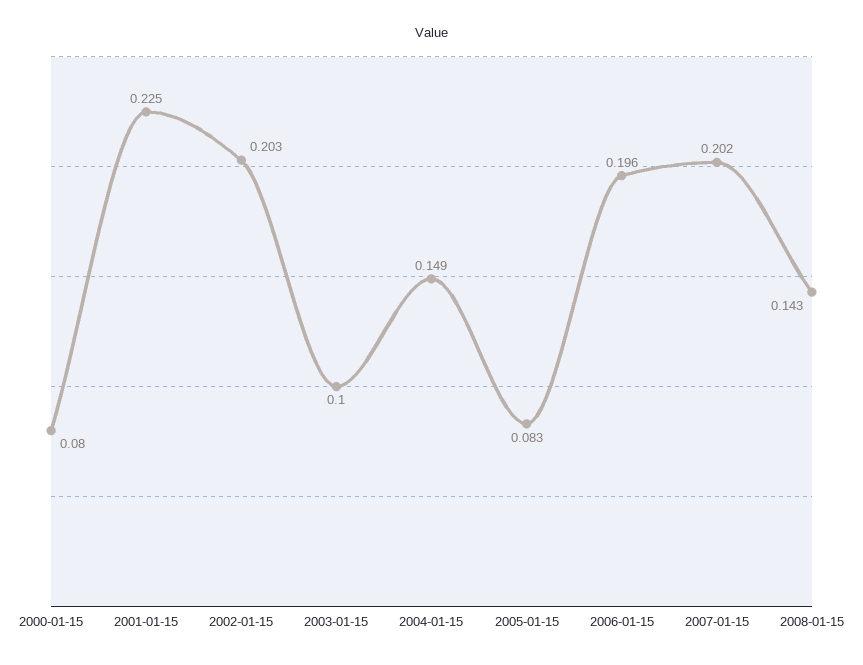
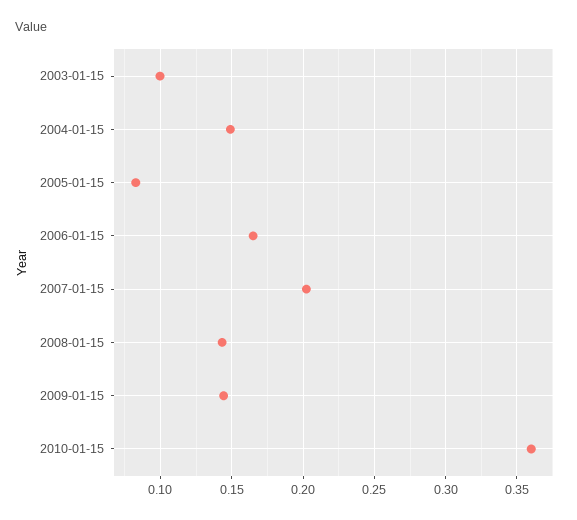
2000-01-15: 0.08 -> none
2001-01-15: 0.225 -> none
2002-01-15: 0.203 -> none
2006-01-15: 0.196 -> 0.165
2009-01-15: none -> 0.145
2010-01-15: none -> 0.36

